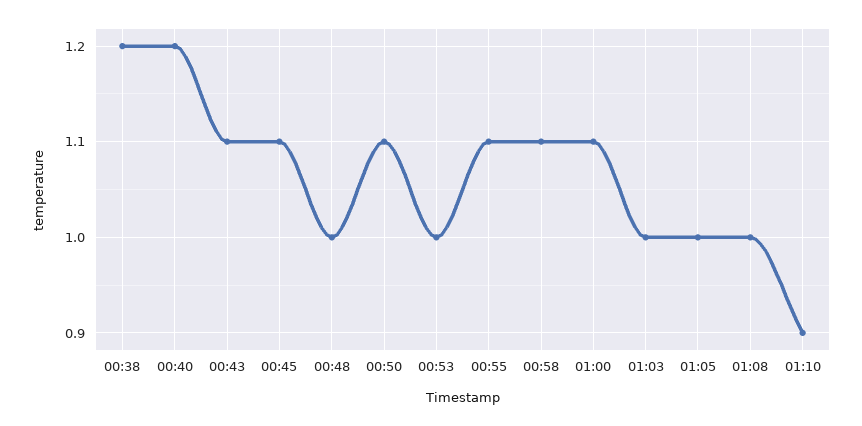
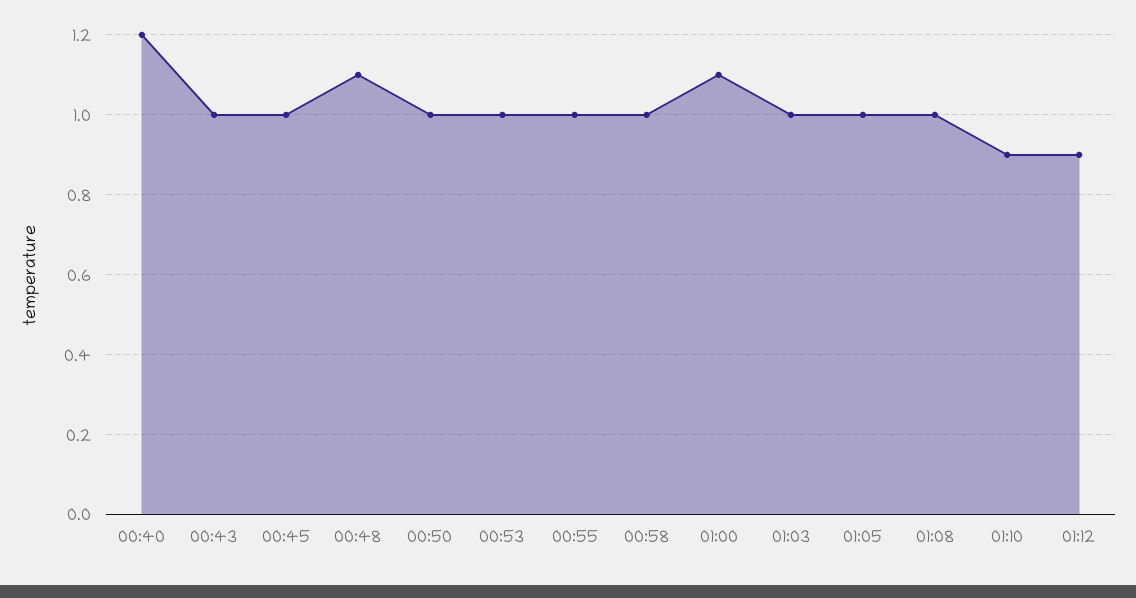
00:38: 1.2 -> none
00:43: 1.1 -> 1
00:45: 1.1 -> 1
00:48: 1 -> 1.1
00:50: 1.1 -> 1
00:55: 1.1 -> 1
00:58: 1.1 -> 1
01:12: none -> 0.9

